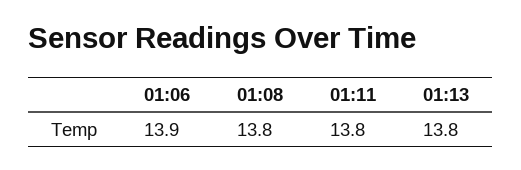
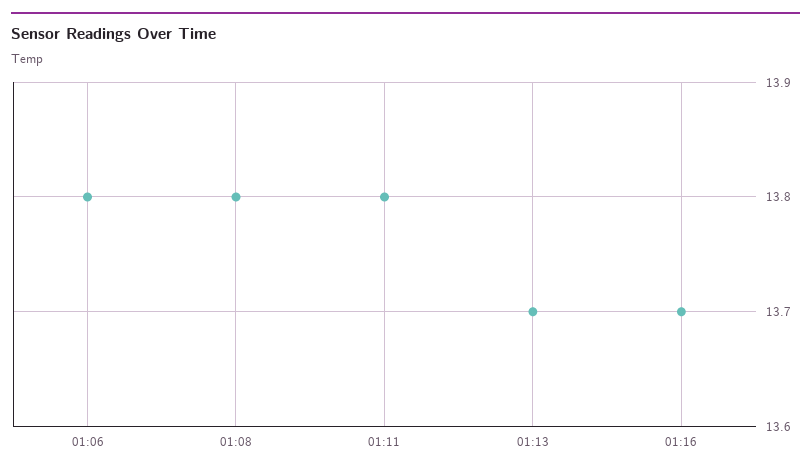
01:06: 13.9 -> 13.8
01:13: 13.8 -> 13.7
01:16: none -> 13.7

